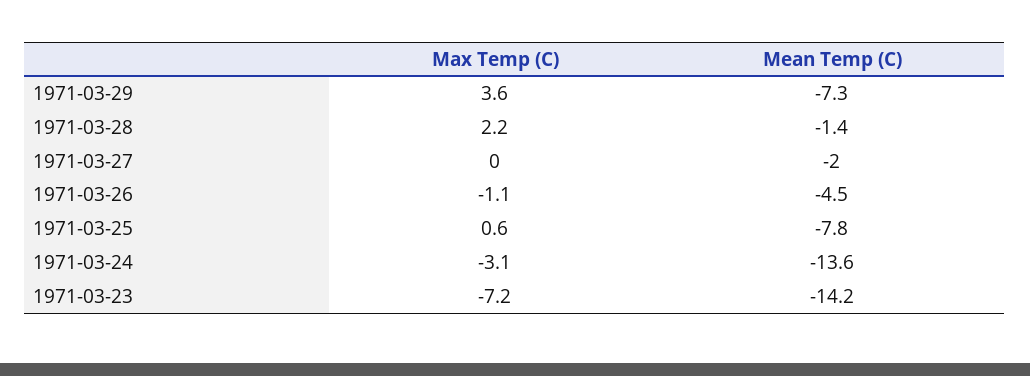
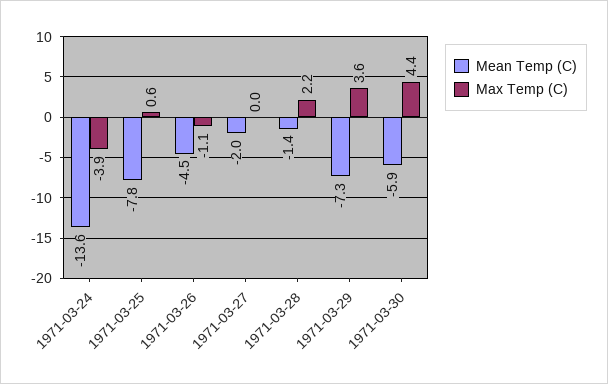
Max Temp (C), 1971-03-24: -3.1 -> -3.9
Max Temp (C), 1971-03-23: -7.2 -> none
Mean Temp (C), 1971-03-23: -14.2 -> none
Mean Temp (C), 1971-03-30: none -> -5.9
Max Temp (C), 1971-03-30: none -> 4.4

